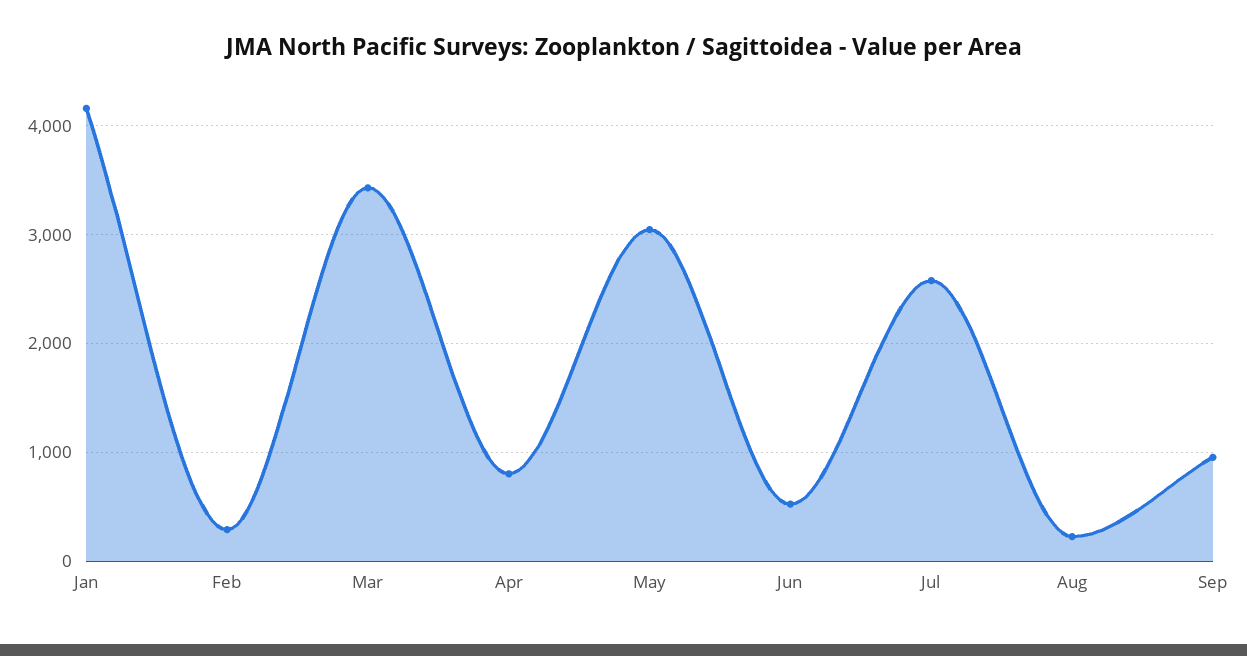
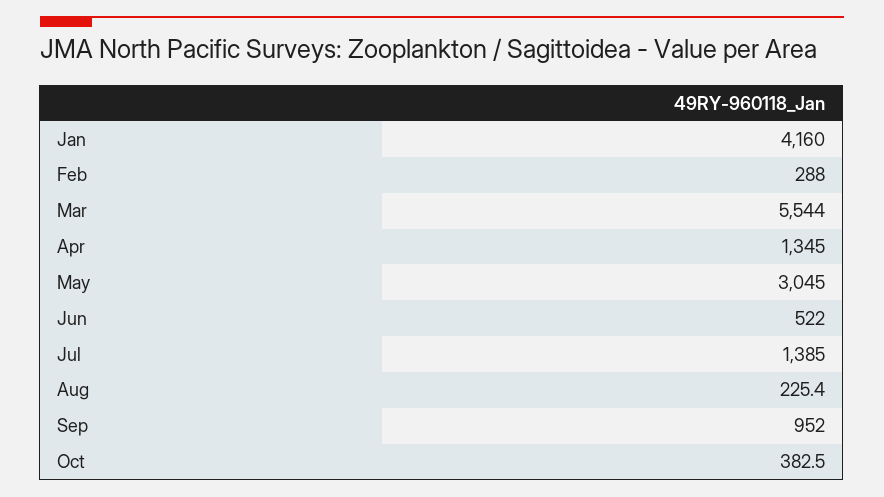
Mar: 3400 -> 5544
Apr: 800 -> 1345
Jul: 2600 -> 1385
Oct: none -> 382.5

